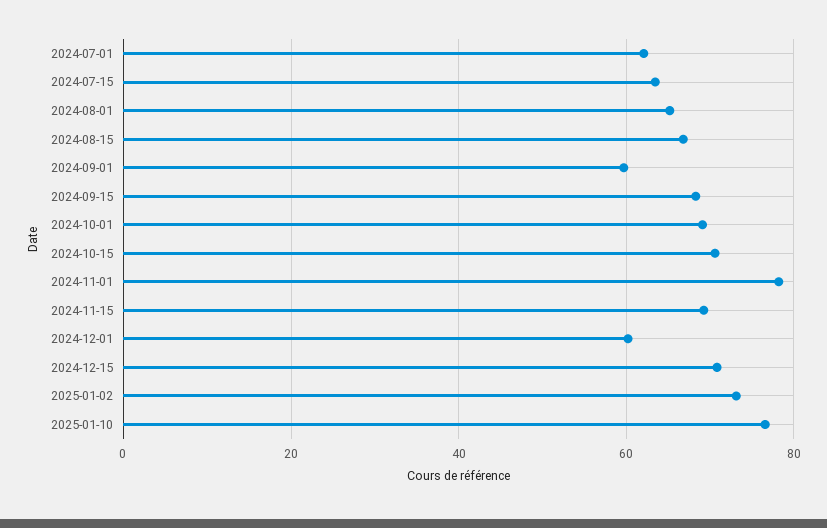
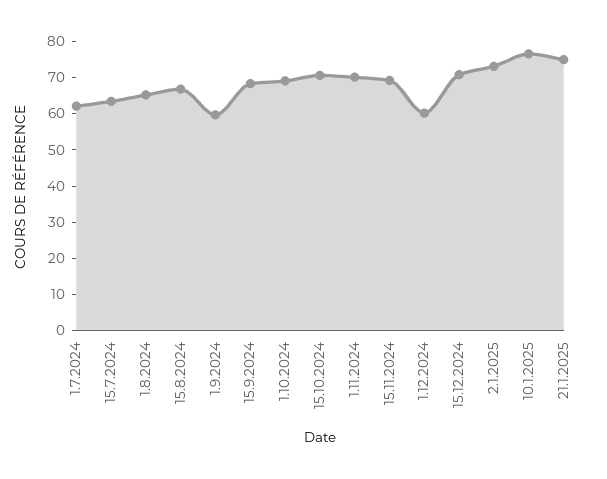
2024-11-01: 78 -> 70
21.1.2025: none -> 75

